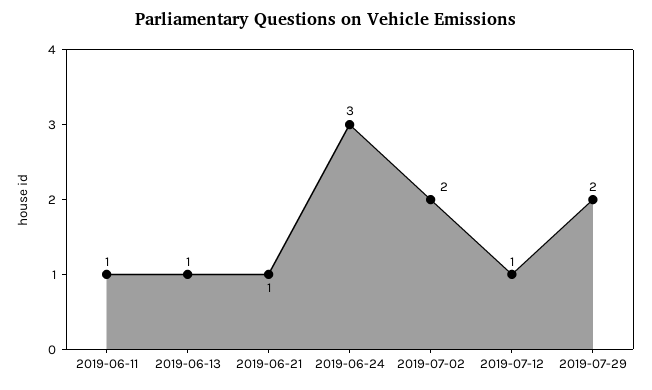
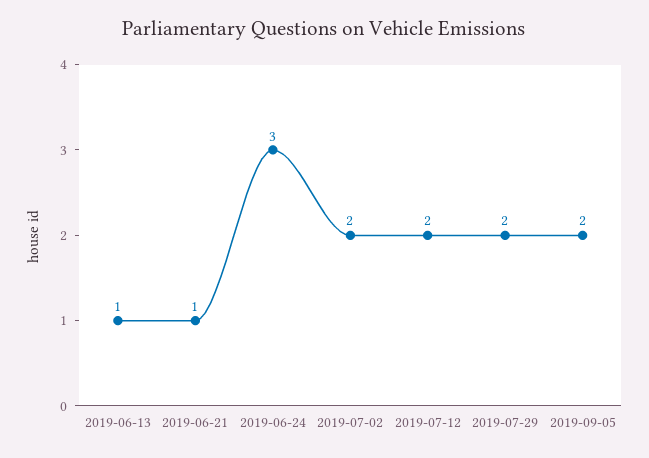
2019-06-11: 1 -> none
2019-07-12: 1 -> 2
2019-09-05: none -> 2

